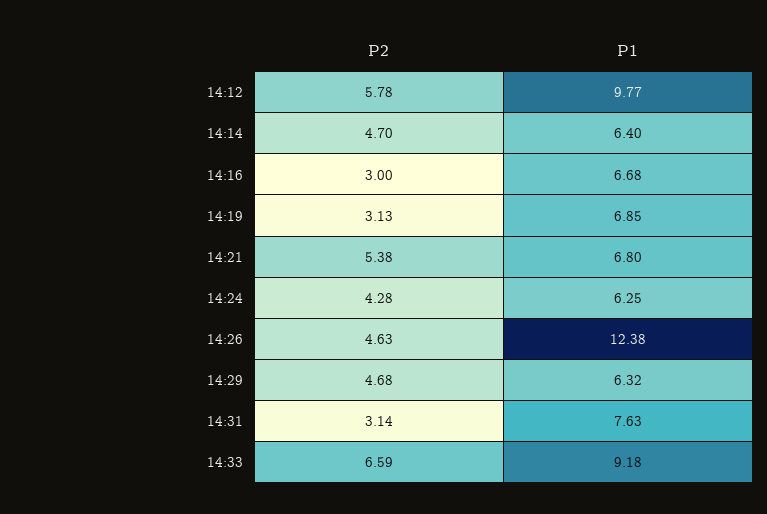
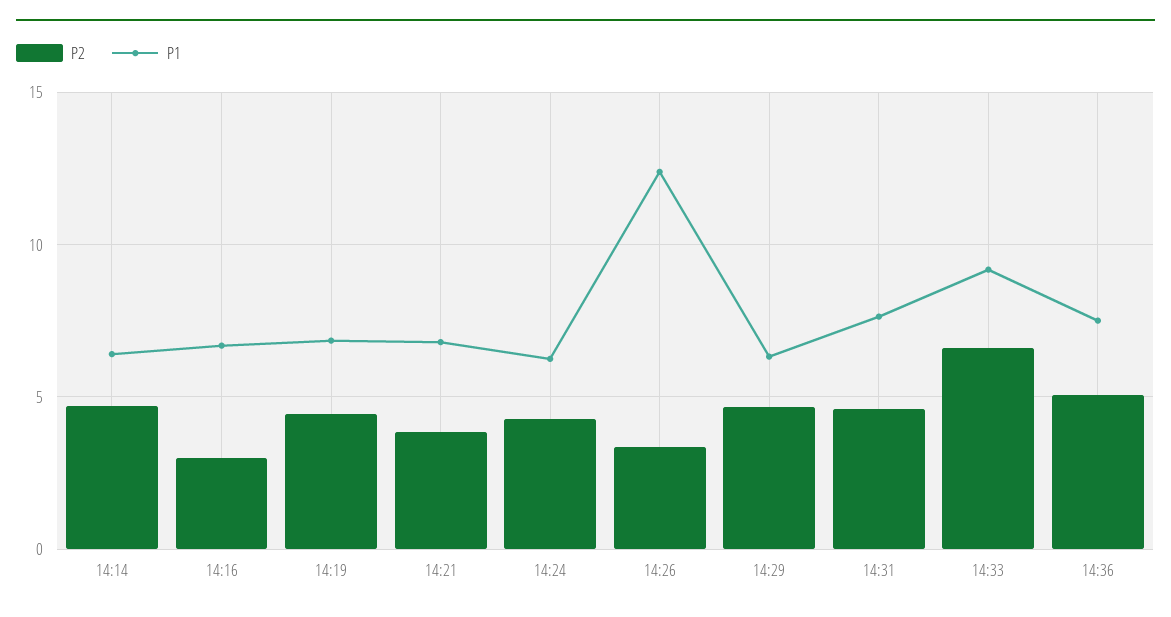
P2, 14:12: 5.78 -> none
P1, 14:12: 9.77 -> none
P2, 14:19: 3.13 -> 4.5
P2, 14:21: 5.38 -> 4
P2, 14:26: 4.63 -> 3.5
P2, 14:31: 3.14 -> 4.5
P2, 14:36: none -> 5
P1, 14:36: none -> 7.5

